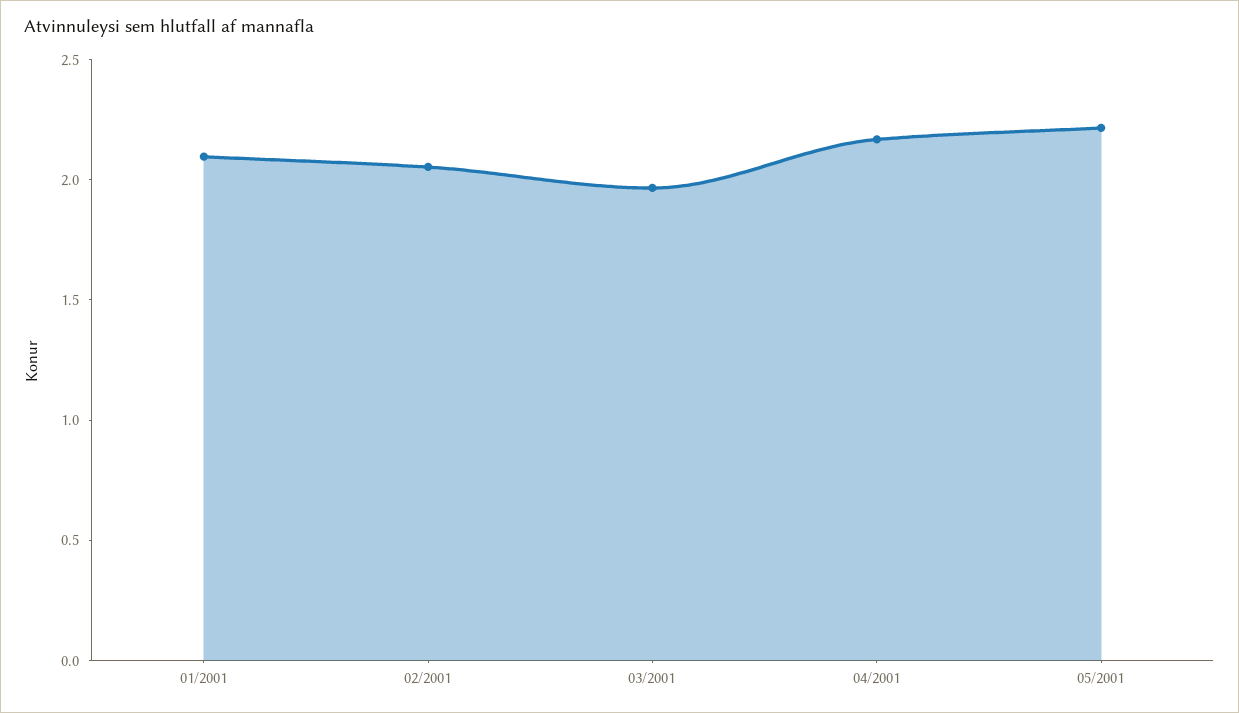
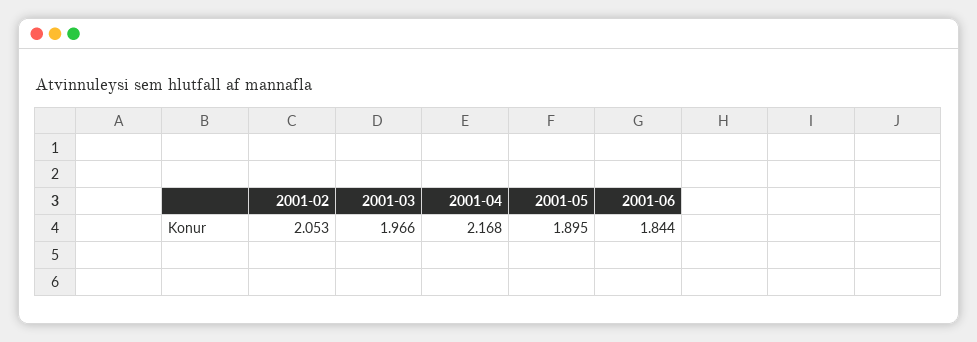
01/2001: 2.1 -> none
05/2001: 2.2 -> 1.895
2001-06: none -> 1.844

